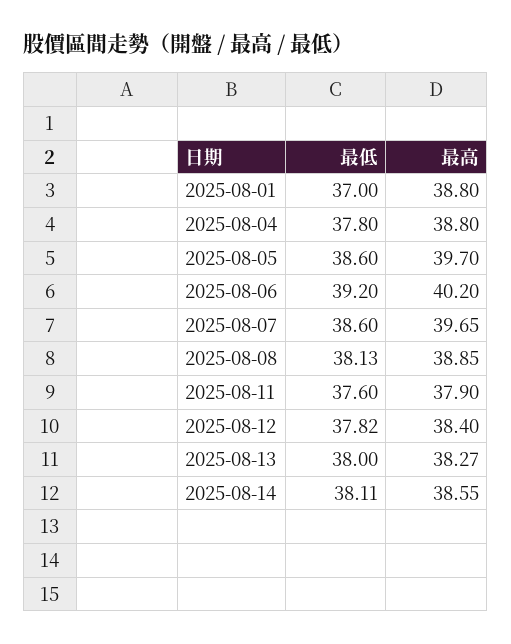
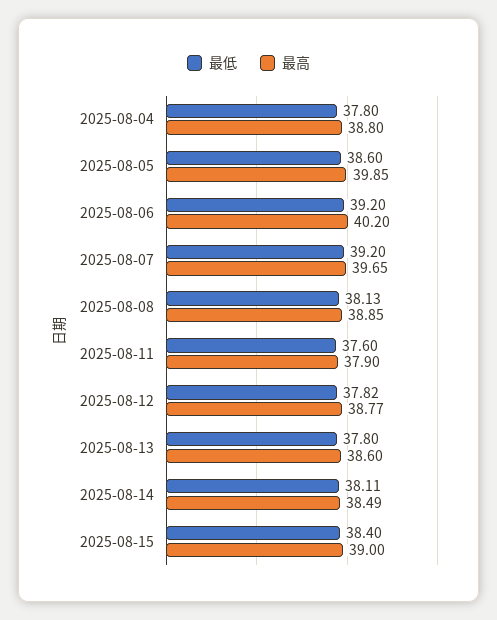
最低, 2025-08-01: 37 -> none
最高, 2025-08-01: 38.8 -> none
最高, 2025-08-05: 39.7 -> 39.85
最低, 2025-08-07: 38.6 -> 39.2
最高, 2025-08-12: 38.4 -> 38.77
最低, 2025-08-13: 38 -> 37.8
最高, 2025-08-13: 38.27 -> 38.6
最高, 2025-08-14: 38.55 -> 38.49
最低, 2025-08-15: none -> 38.4
最高, 2025-08-15: none -> 39

